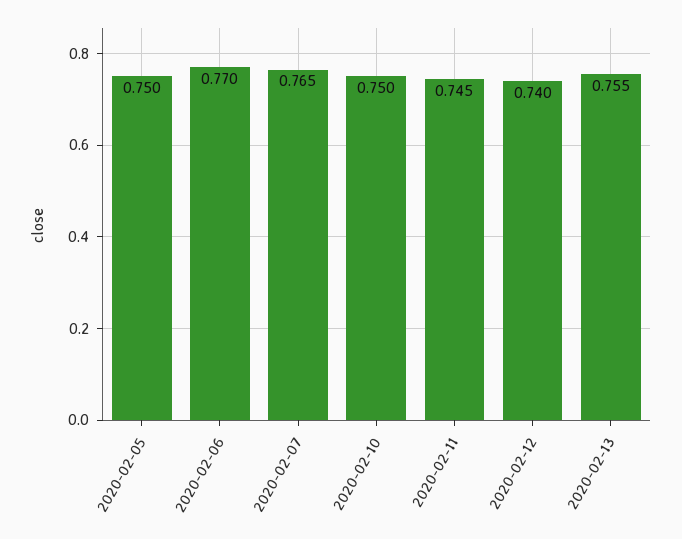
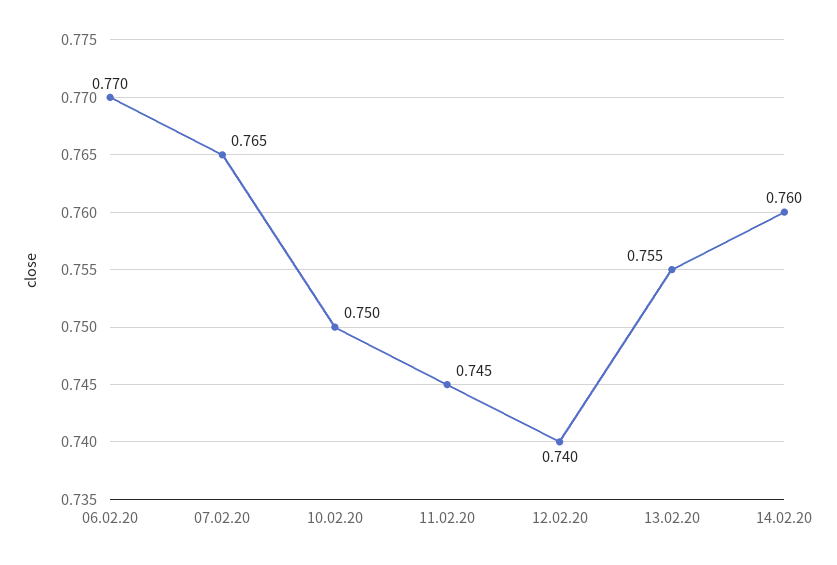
2020-02-05: 0.75 -> none
14.02.20: none -> 0.76

